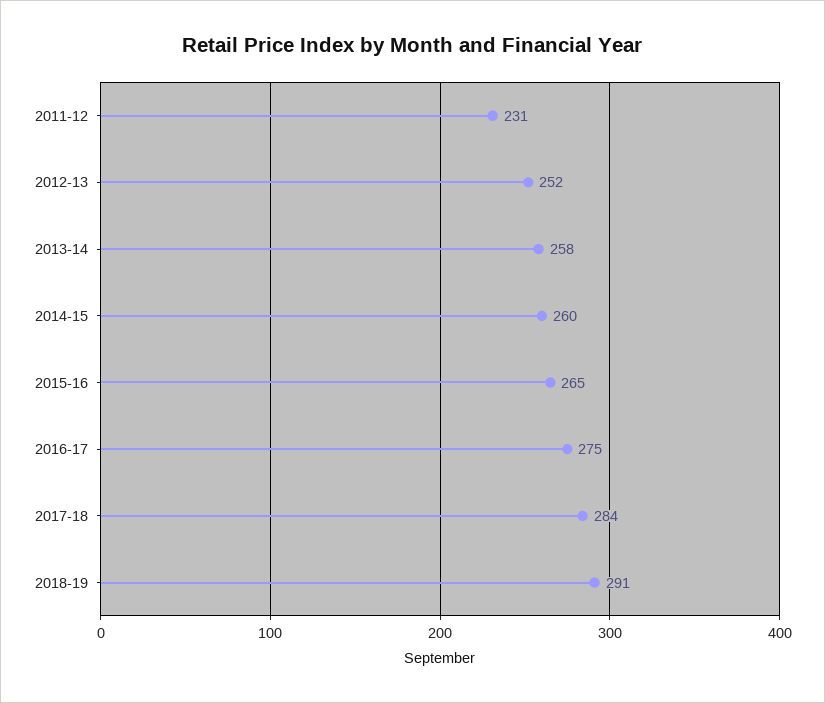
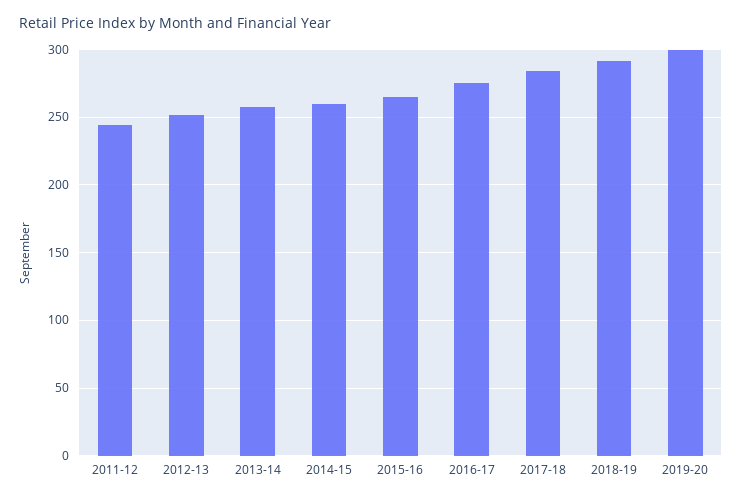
2011-12: 231 -> 245
2019-20: none -> 300

